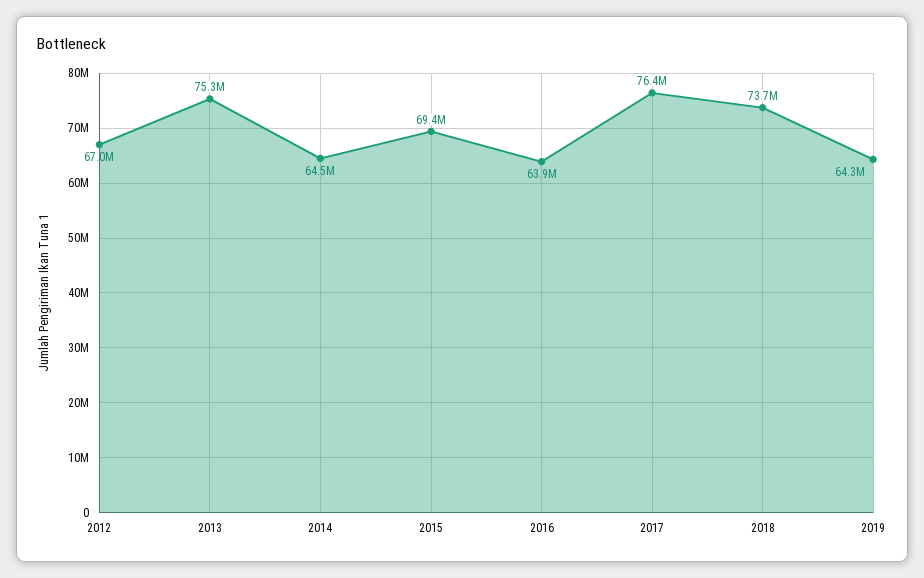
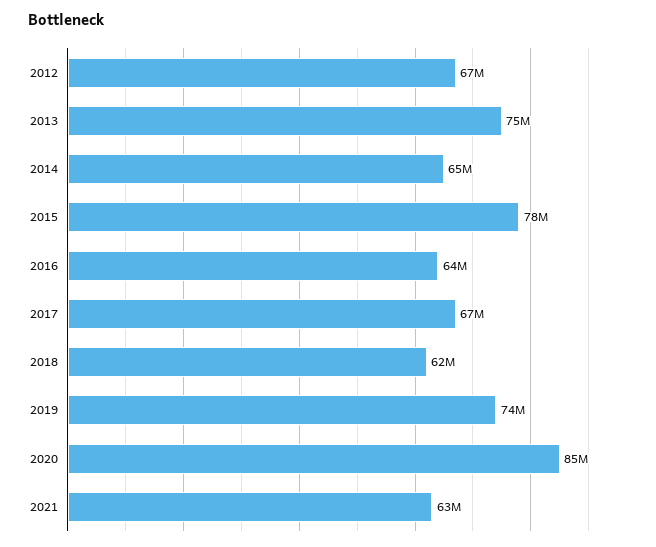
2015: 69400000 -> 78000000
2017: 76400000 -> 67000000
2018: 73700000 -> 62000000
2019: 64300000 -> 74000000
2020: none -> 85000000
2021: none -> 63000000

